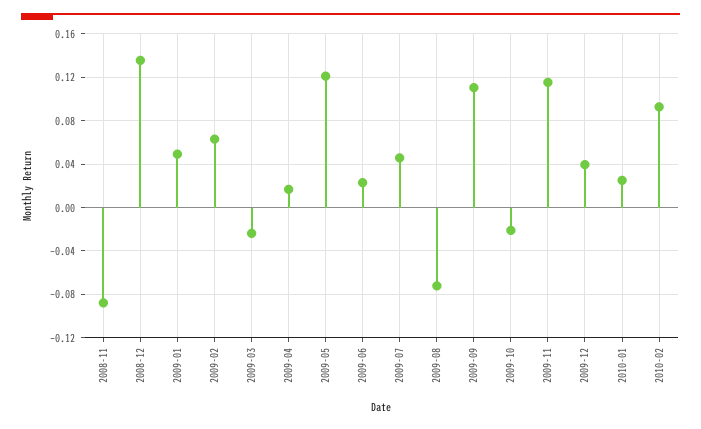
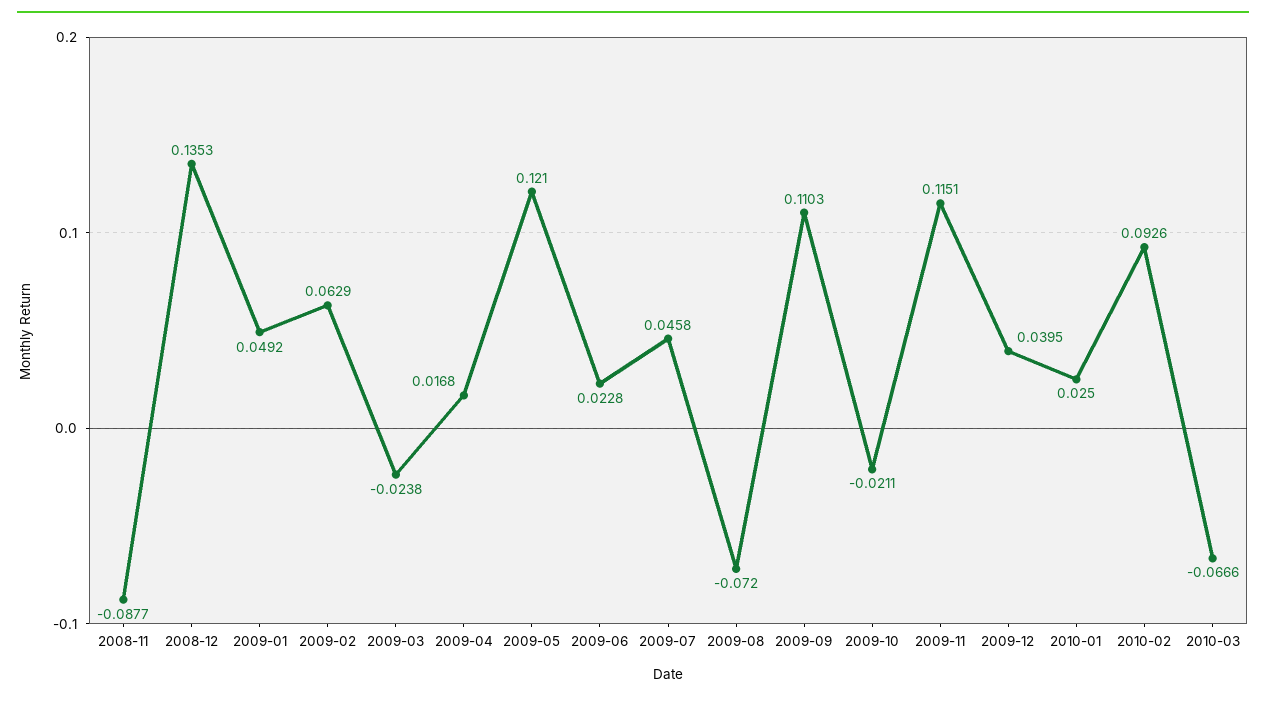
2010-03: none -> -0.0666

